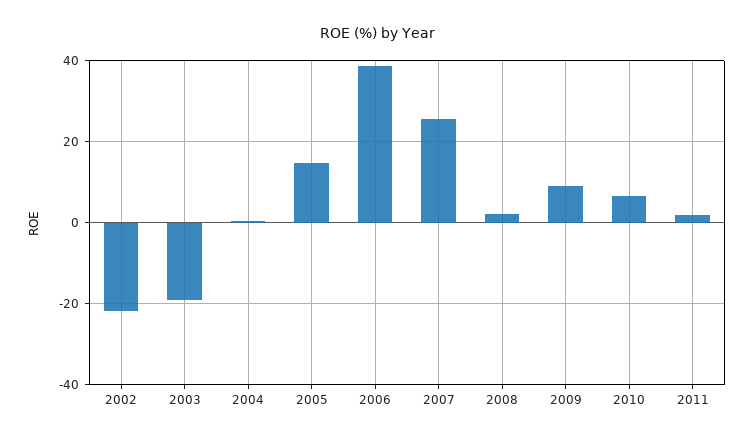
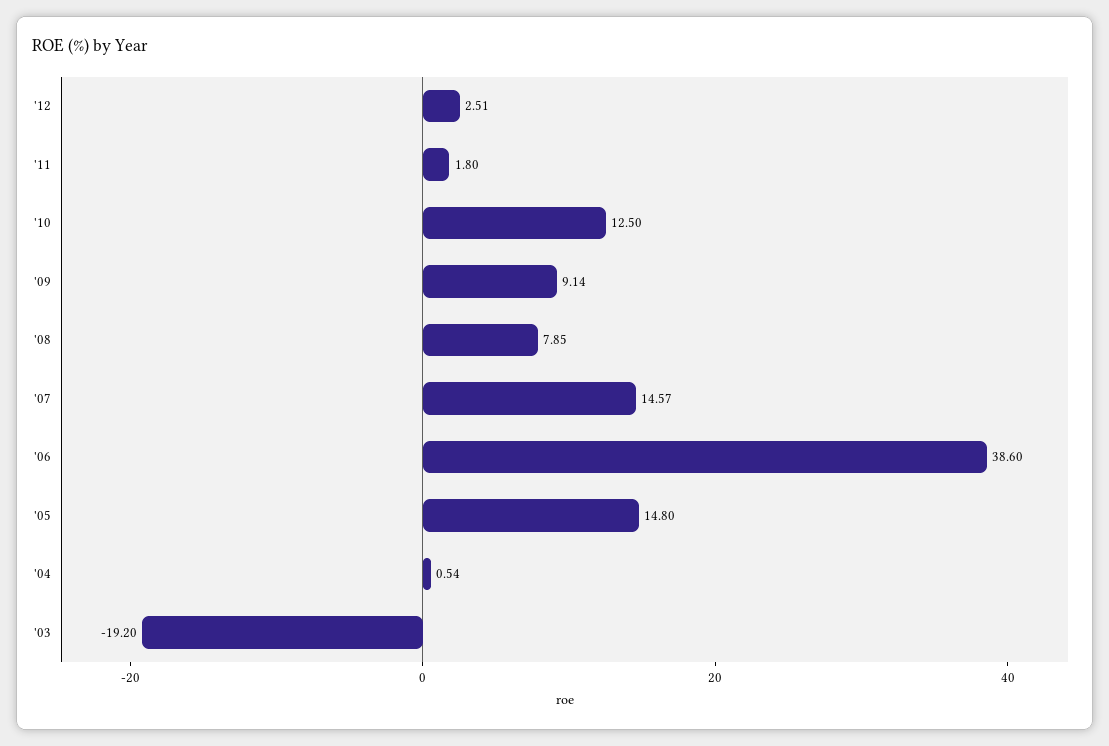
2002: -22 -> none
2007: 26 -> 14.57
2008: 2 -> 7.85
2010: 6 -> 12.5
'12: none -> 2.51

